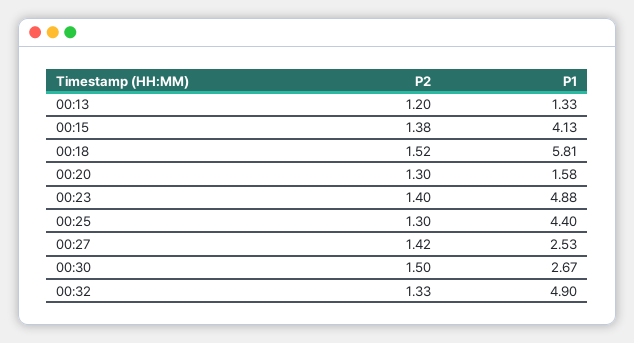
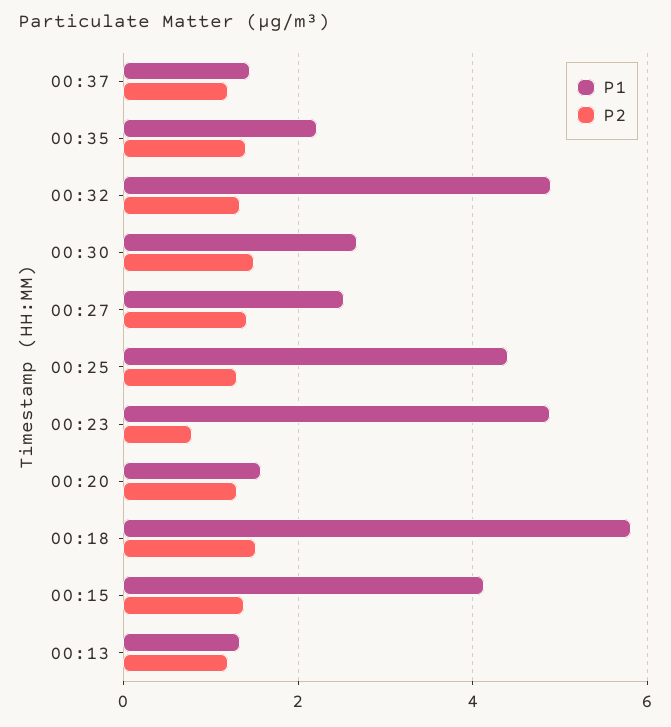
P2, 00:23: 1.4 -> 0.8
P1, 00:37: none -> 1.4
P2, 00:37: none -> 1.2
P1, 00:35: none -> 2.2
P2, 00:35: none -> 1.4

